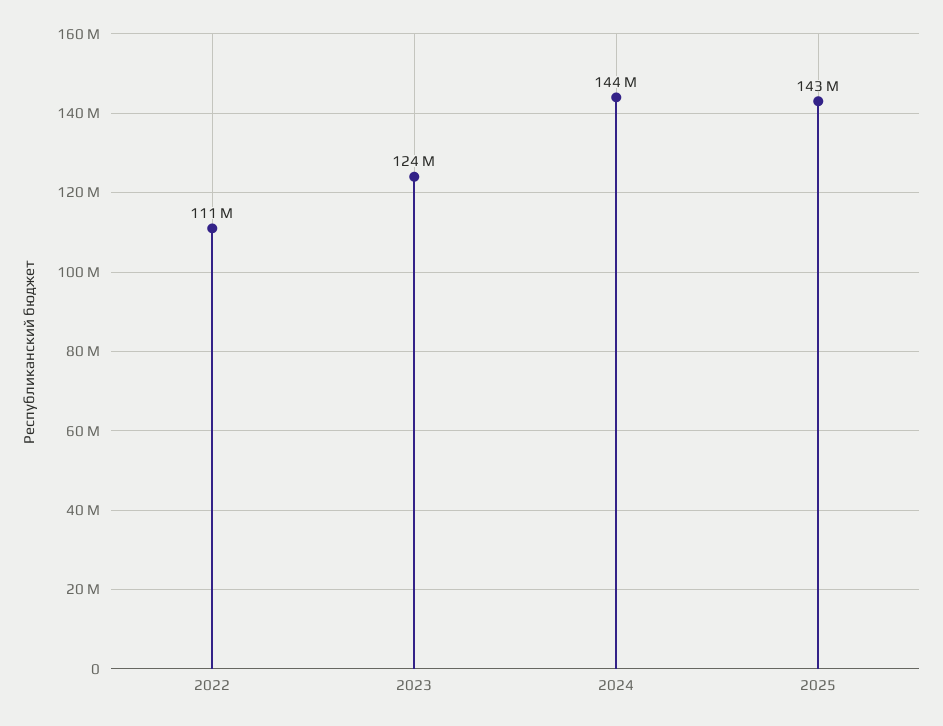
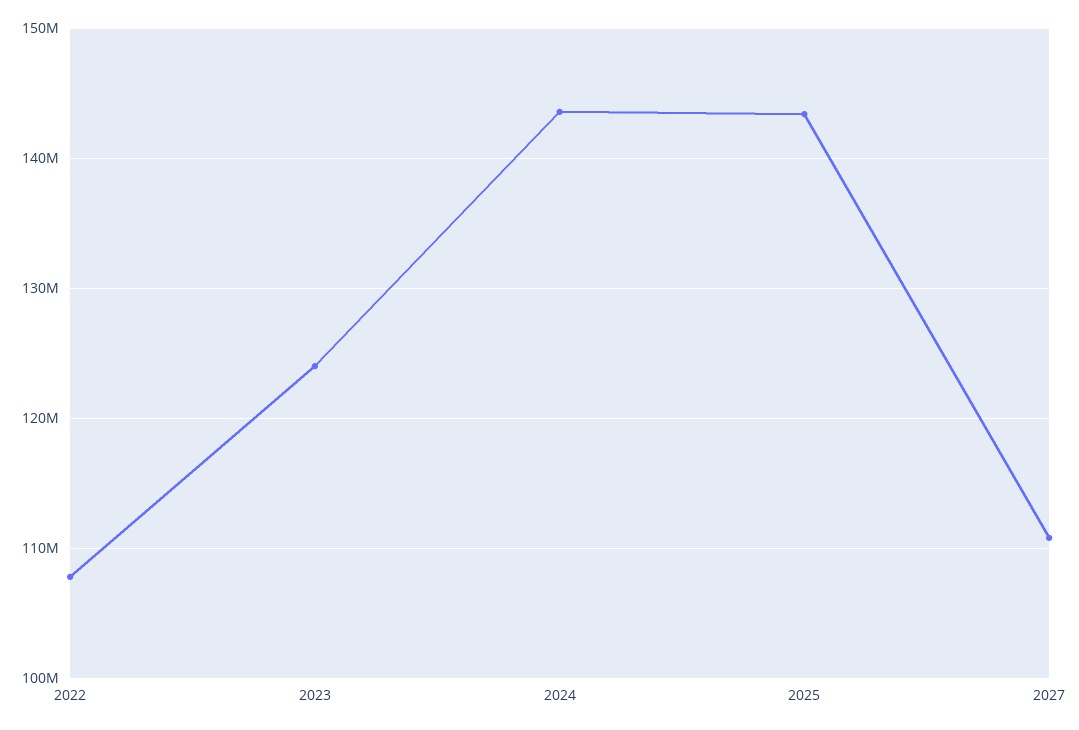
2022: 111000000 -> 108000000
2027: none -> 111000000

